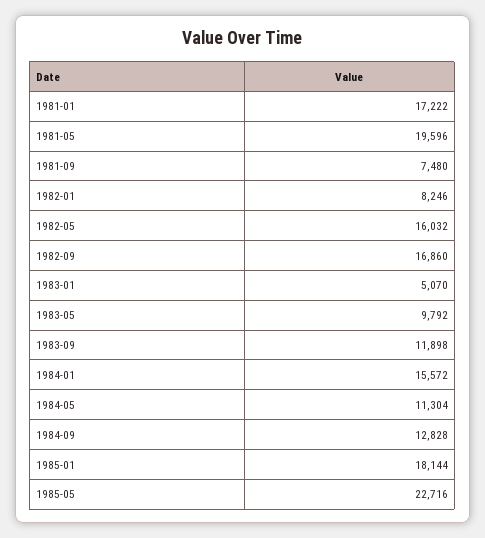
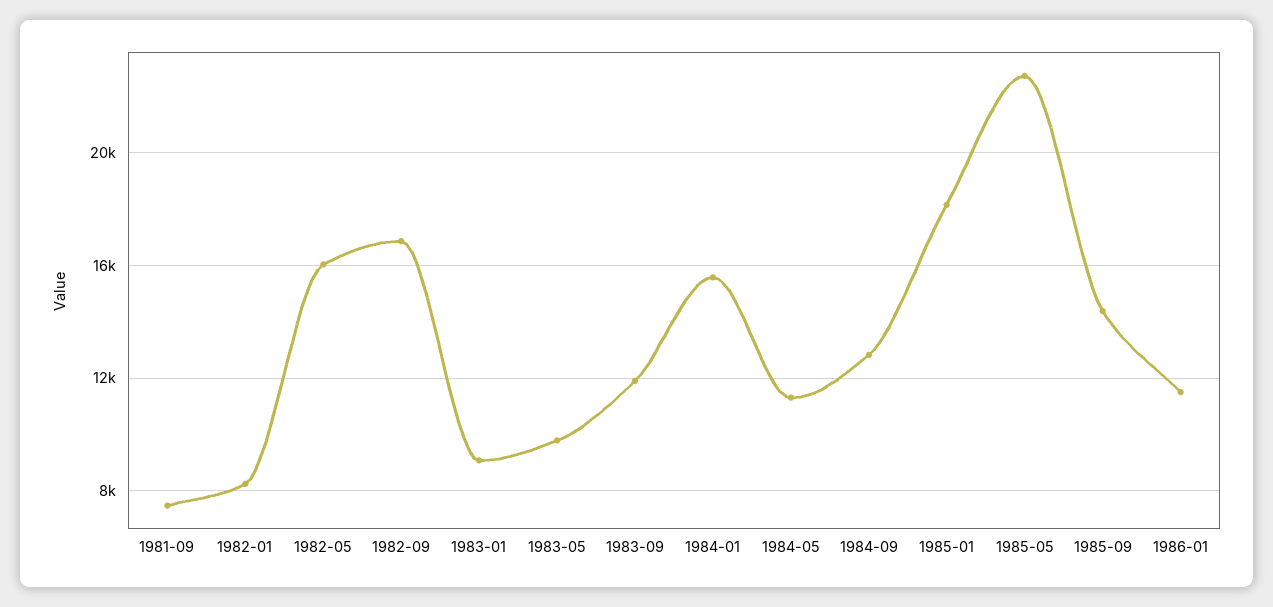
1981-01: 17222 -> none
1981-05: 19596 -> none
1983-01: 5070 -> 9000
1985-09: none -> 14500
1986-01: none -> 11500

